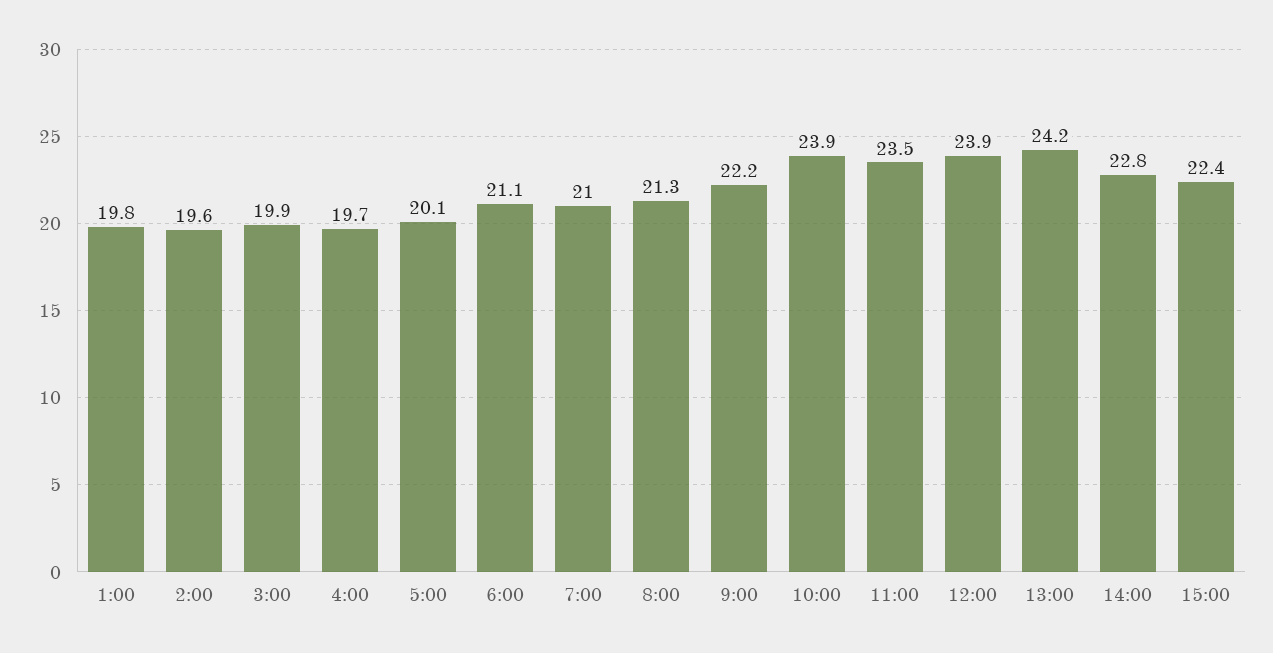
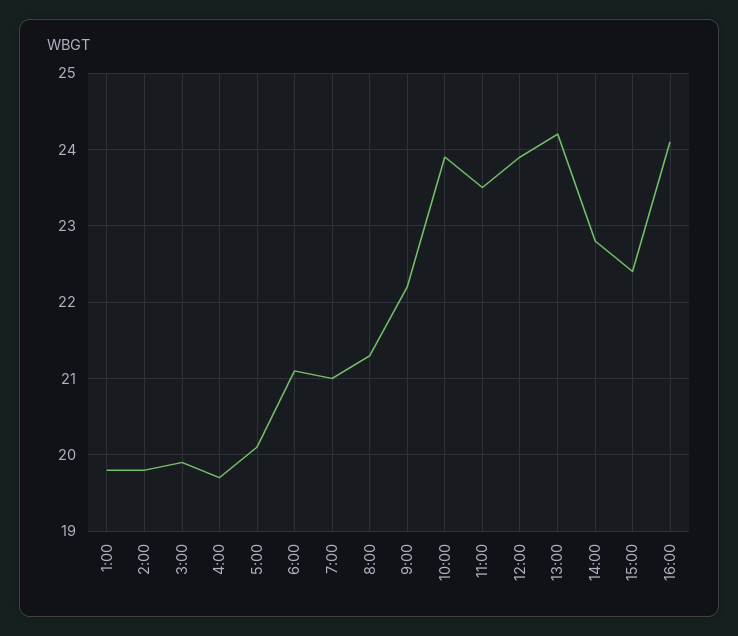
2:00: 19.6 -> 19.8
16:00: none -> 24.1

